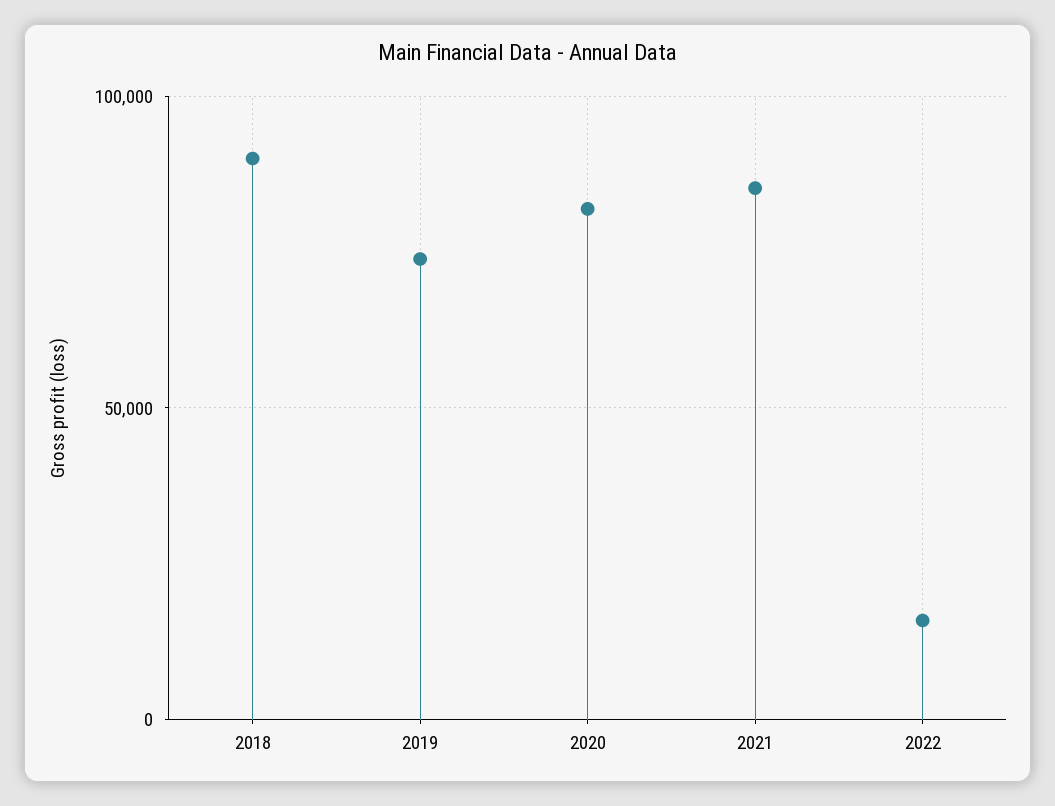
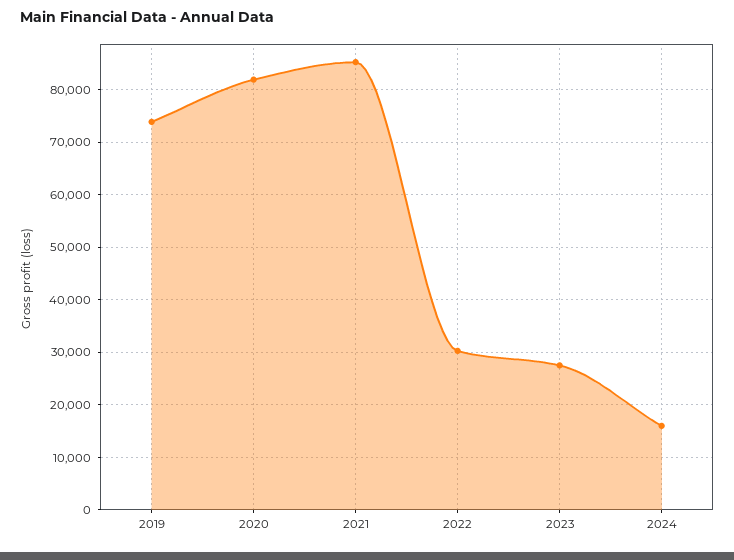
2018: 90000 -> none
2022: 15000 -> 30000
2023: none -> 28000
2024: none -> 16000

